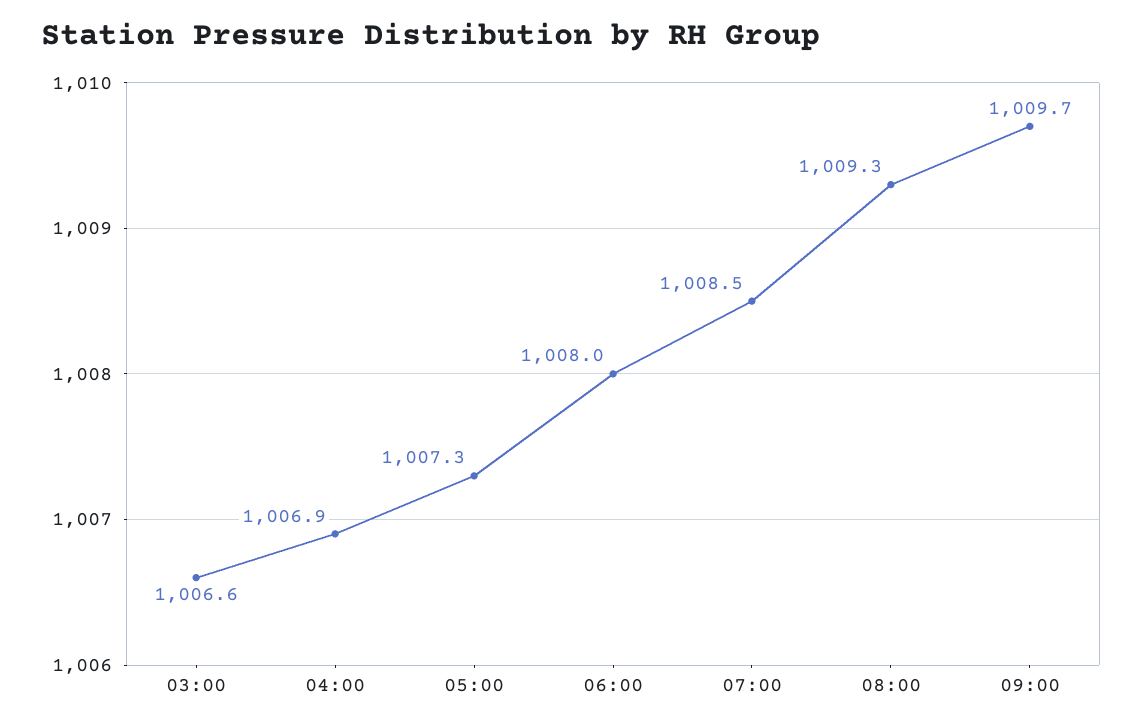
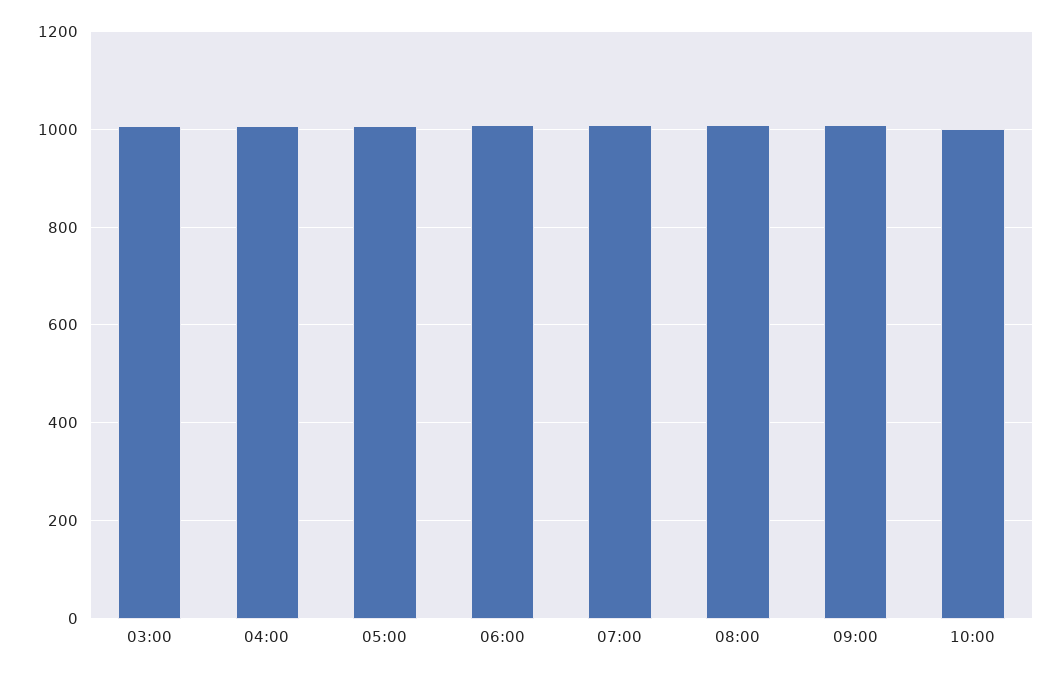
10:00: none -> 1000

